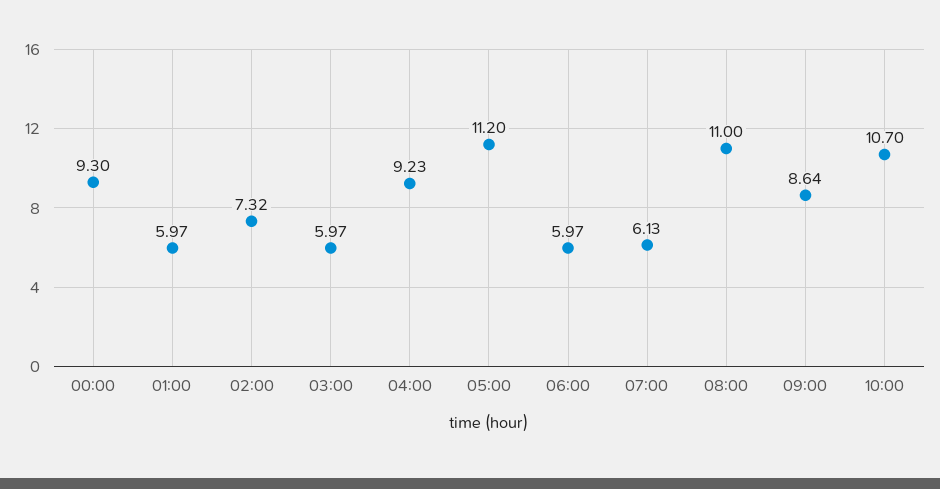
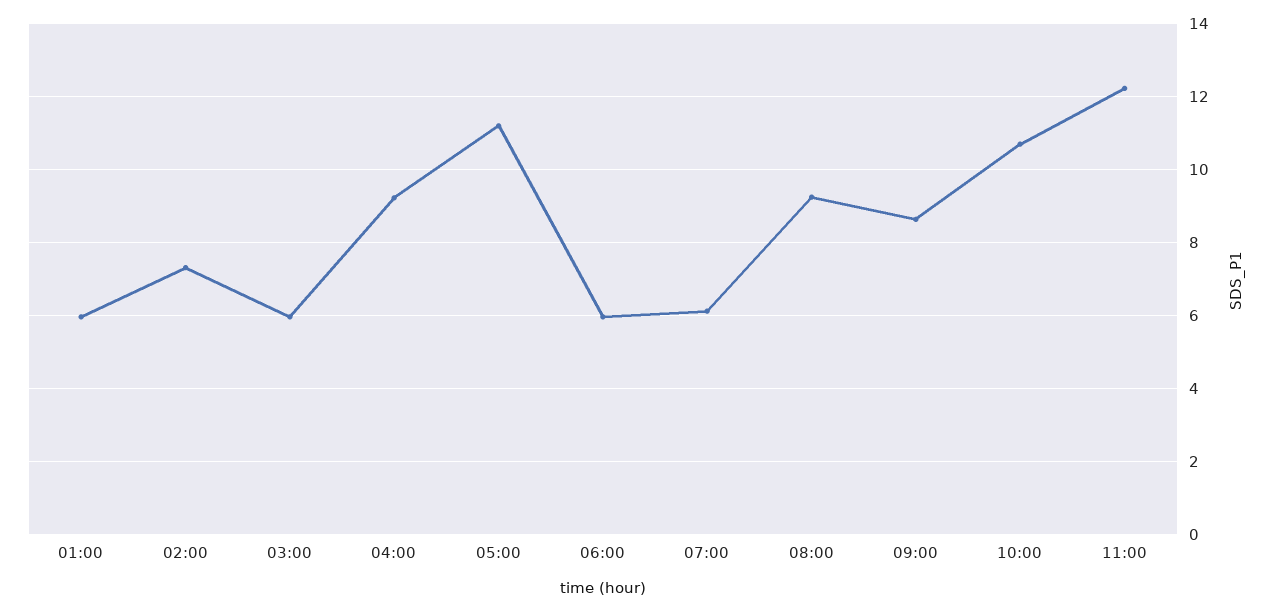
00:00: 9.3 -> none
08:00: 11 -> 9.2
11:00: none -> 12.2

